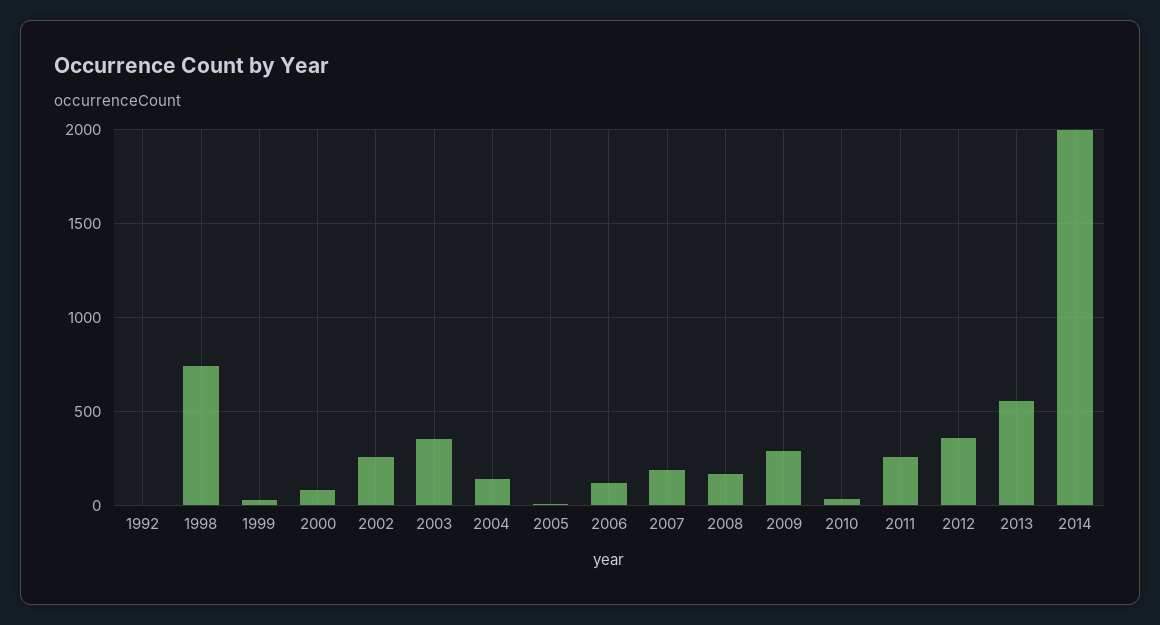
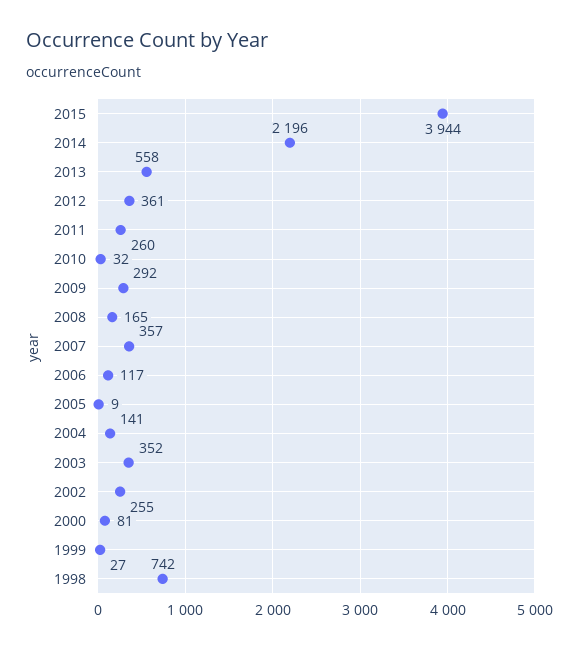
1992: 0 -> none
2007: 200 -> 357
2014: 2000 -> 2196
2015: none -> 3944

